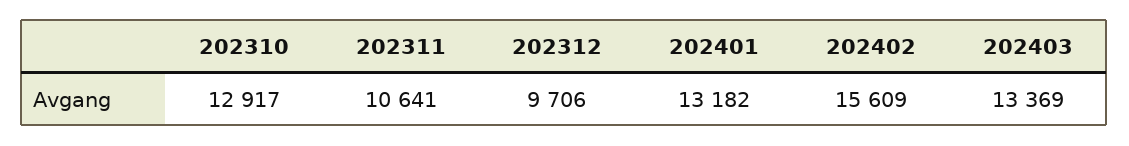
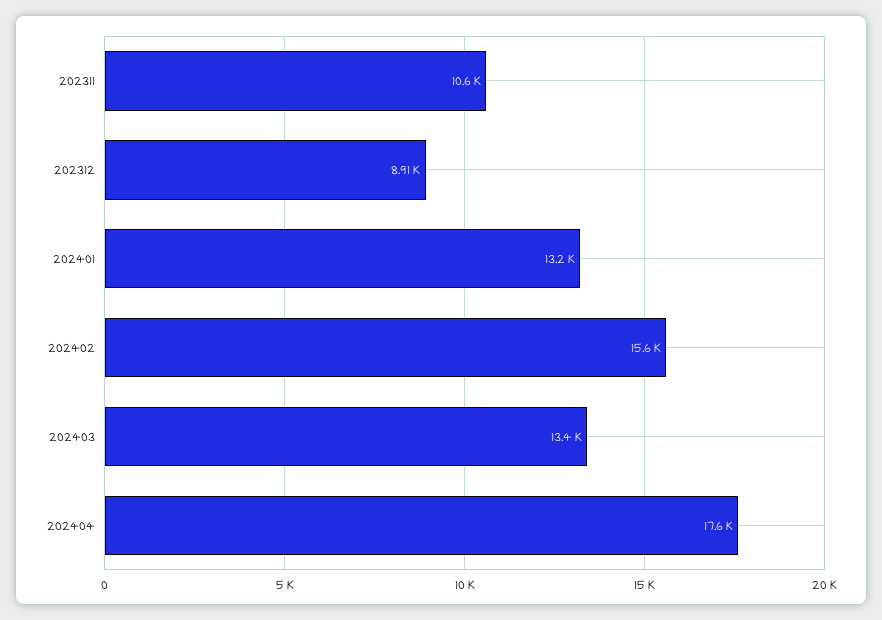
202310: 12917 -> none
202312: 9706 -> 8910
202404: none -> 17600

